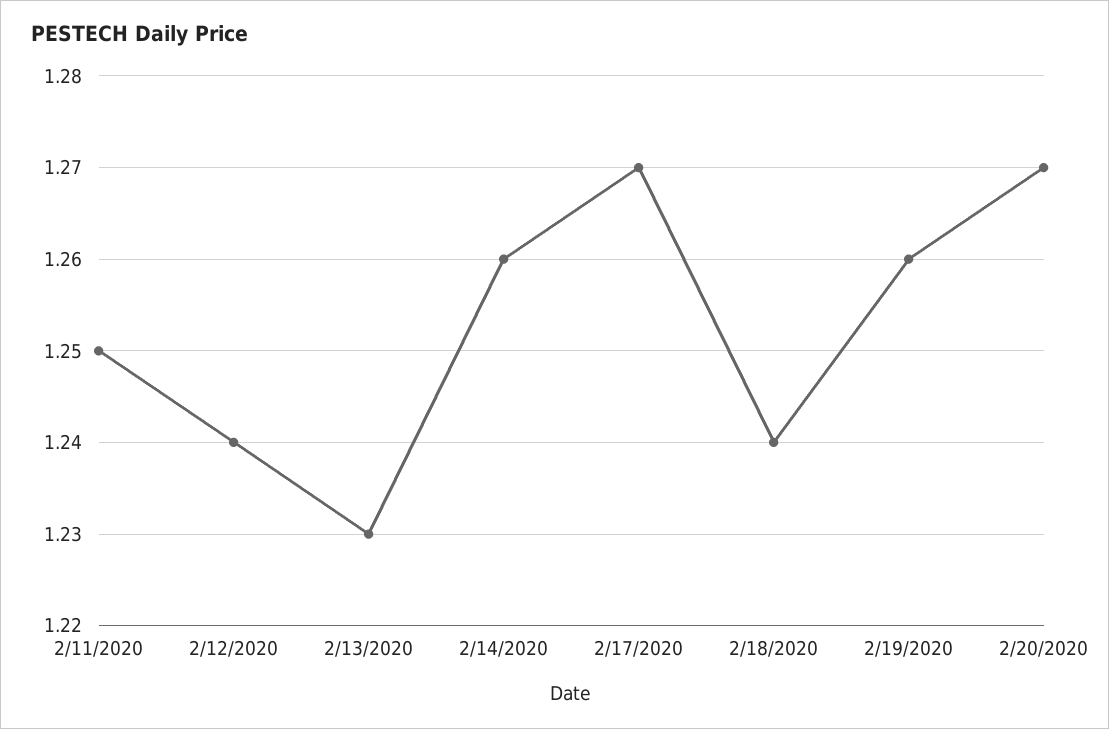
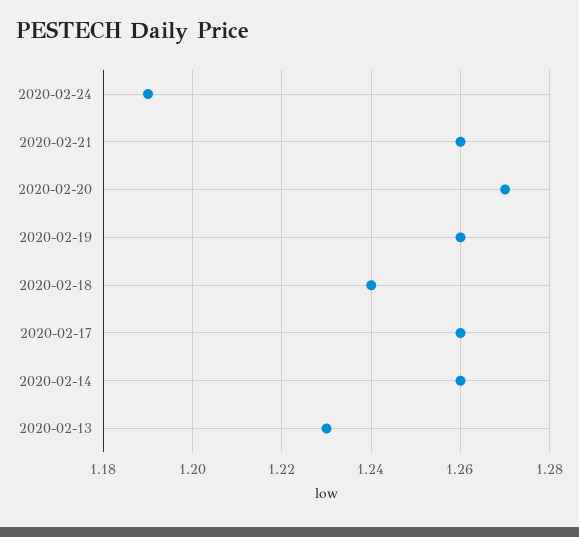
2/11/2020: 1.25 -> none
2/12/2020: 1.24 -> none
2/17/2020: 1.27 -> 1.26
2020-02-24: none -> 1.19
2020-02-21: none -> 1.26

